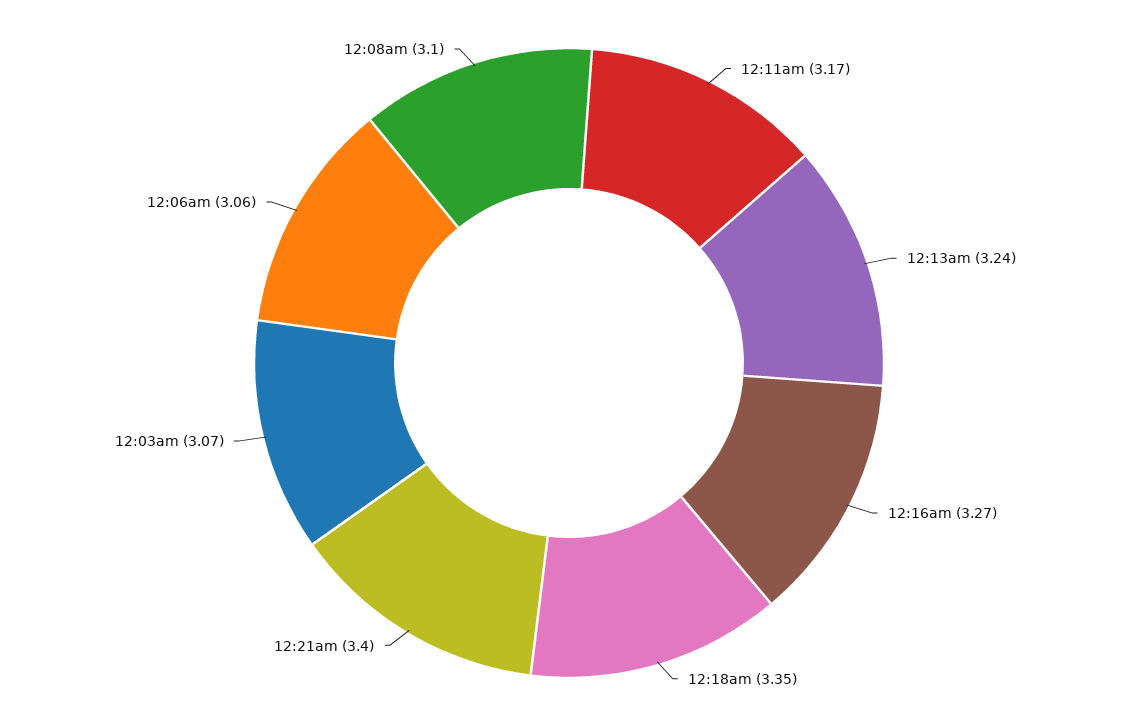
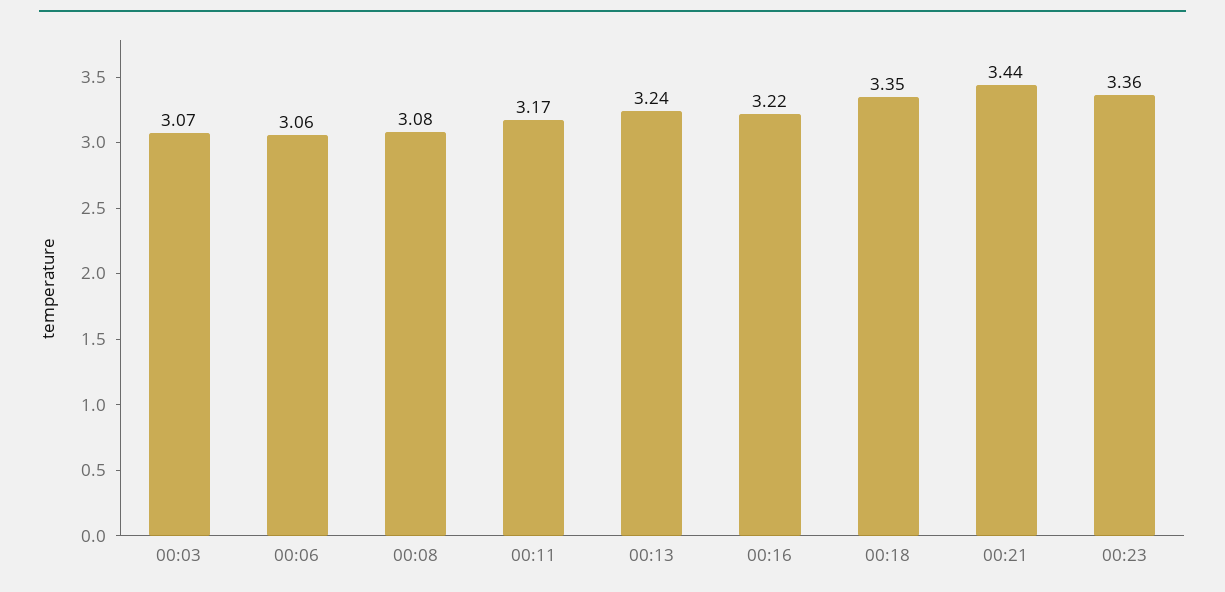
12:16am: 3.27 -> 3.22
12:21am: 3.4 -> 3.44
12:08am: 3.1 -> 3.08
00:23: none -> 3.36

